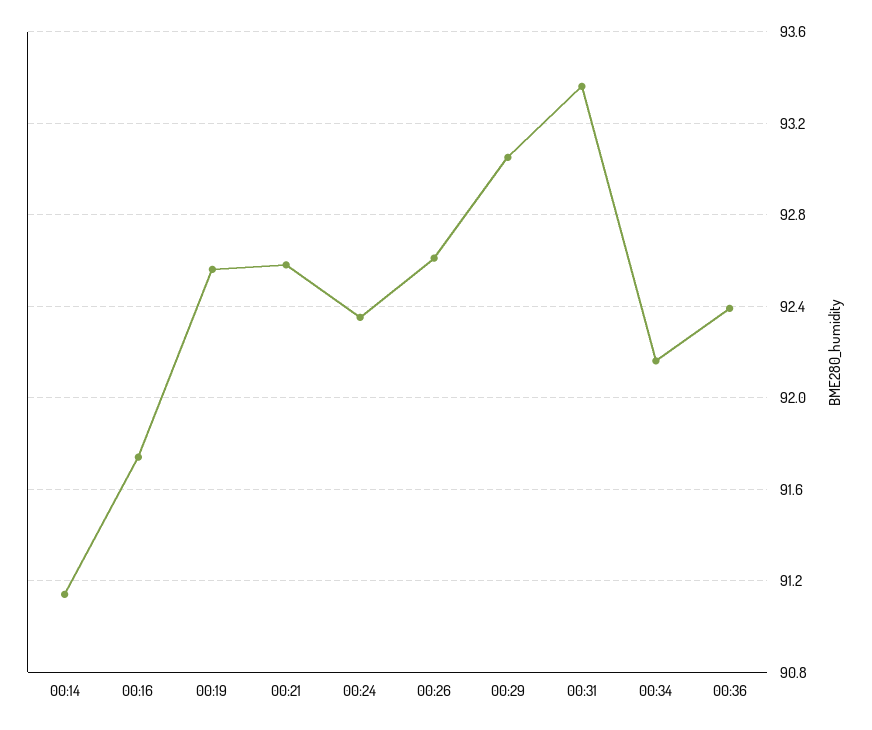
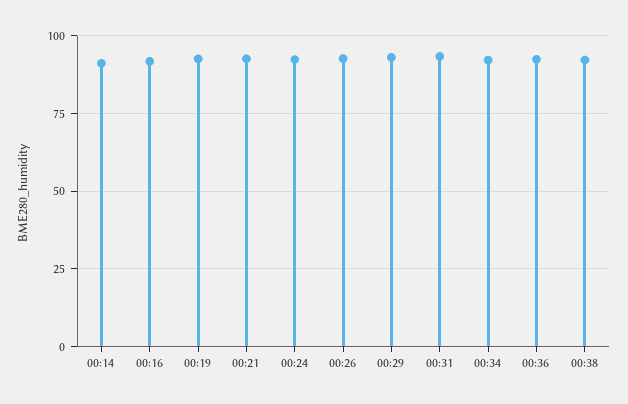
00:38: none -> 92.5

